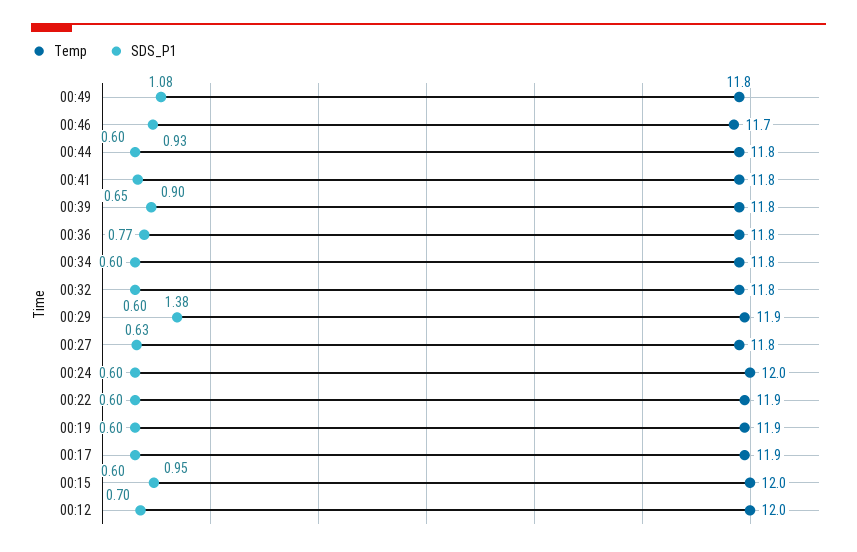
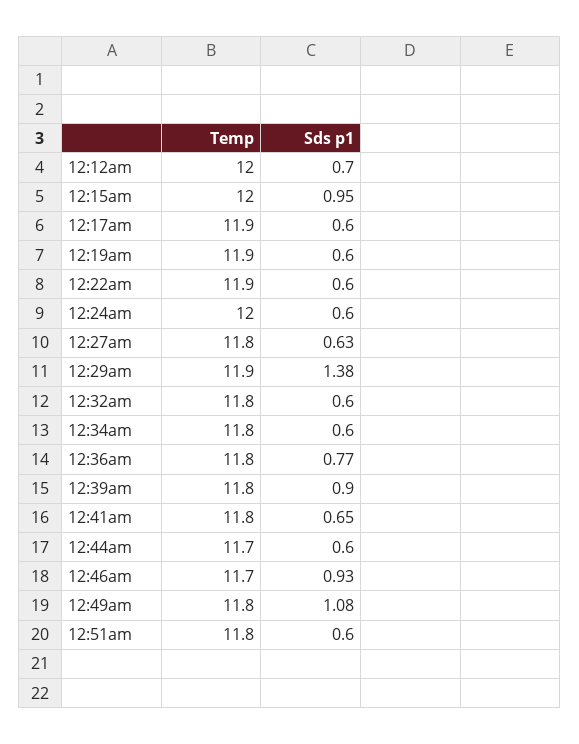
Temp, 00:44: 11.8 -> 11.7
Temp, 12:51am: none -> 11.8
SDS_P1, 12:51am: none -> 0.6

